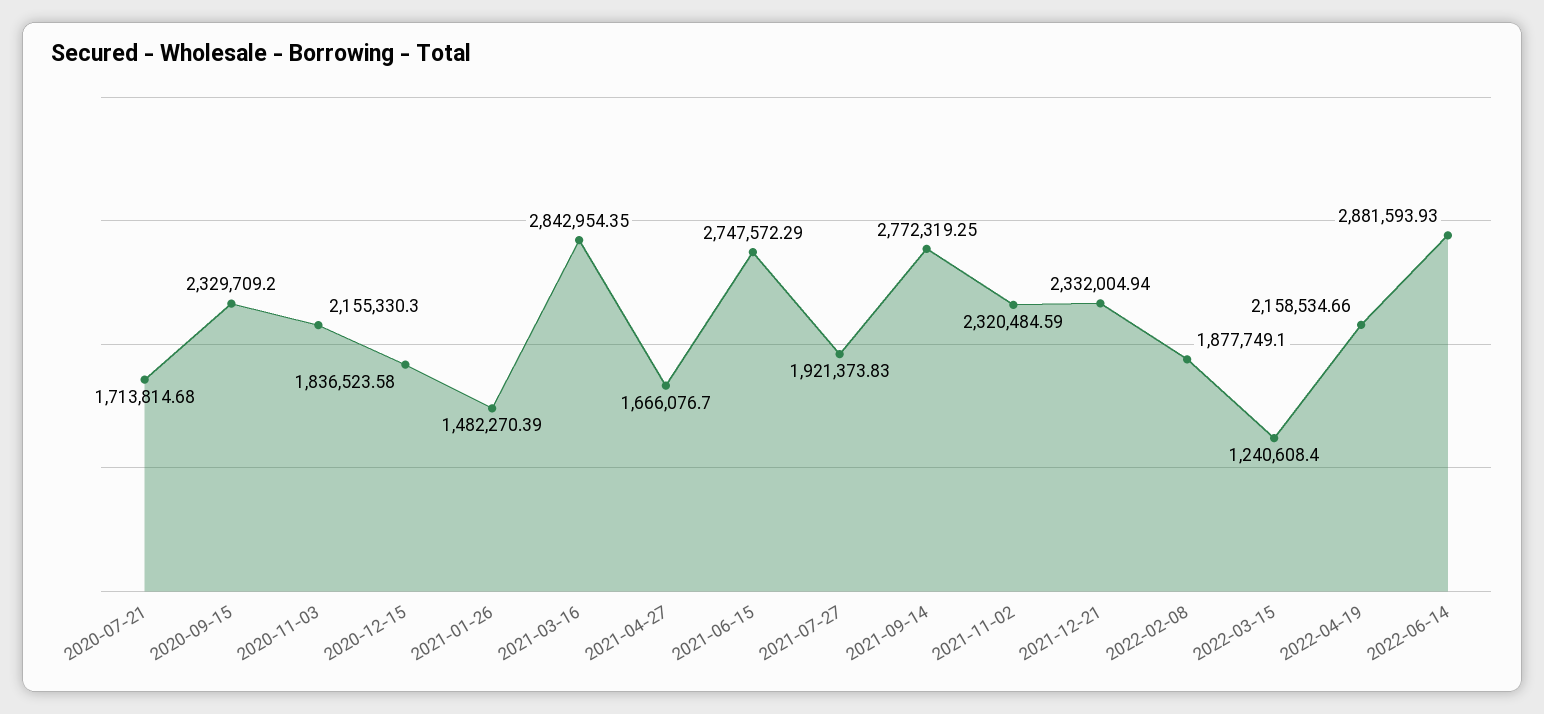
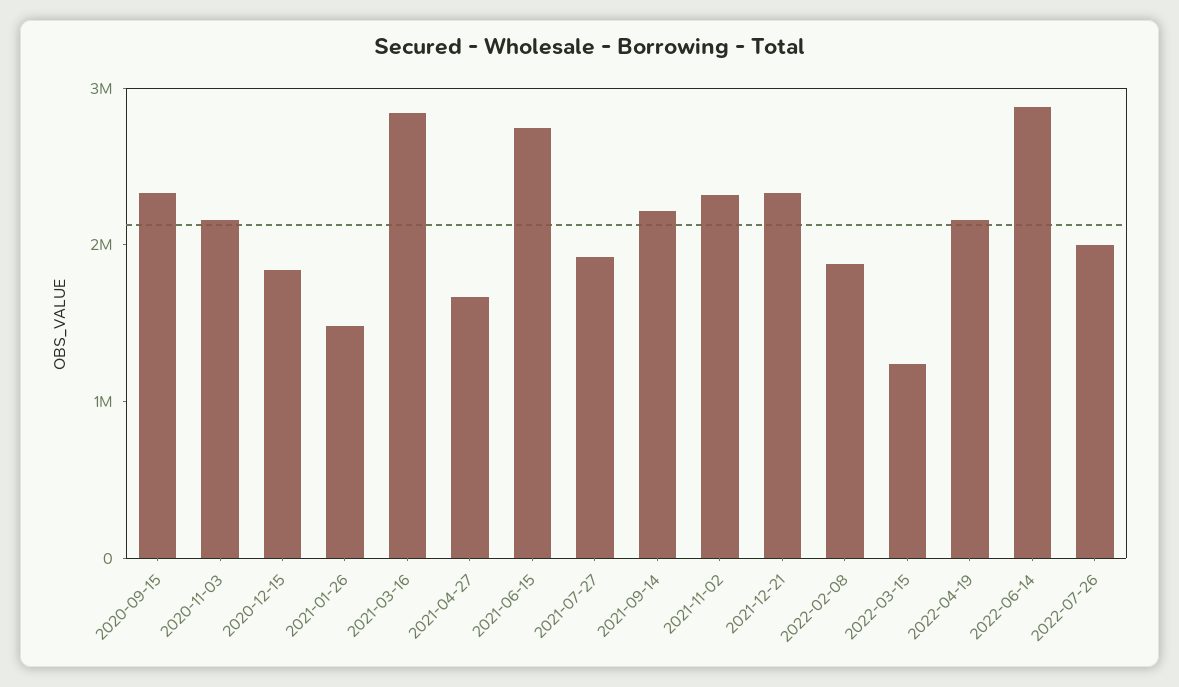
2020-07-21: 1713814.68 -> none
2021-09-14: 2772319.25 -> 2200000
2022-07-26: none -> 2000000

